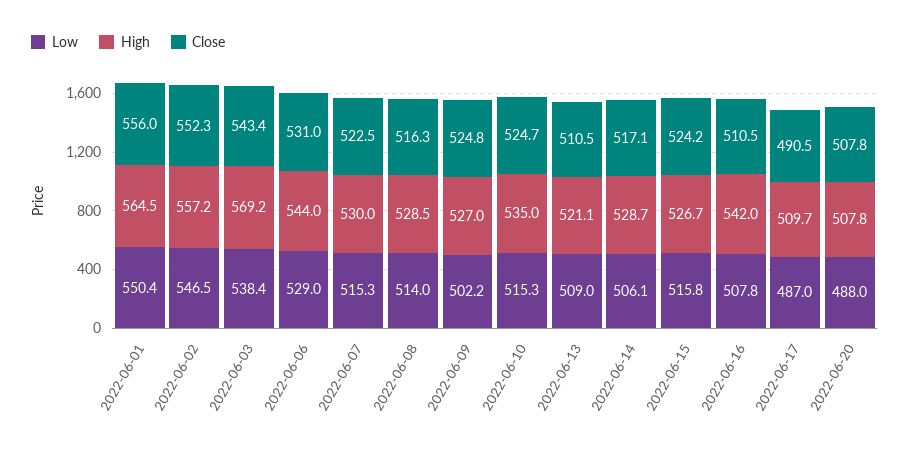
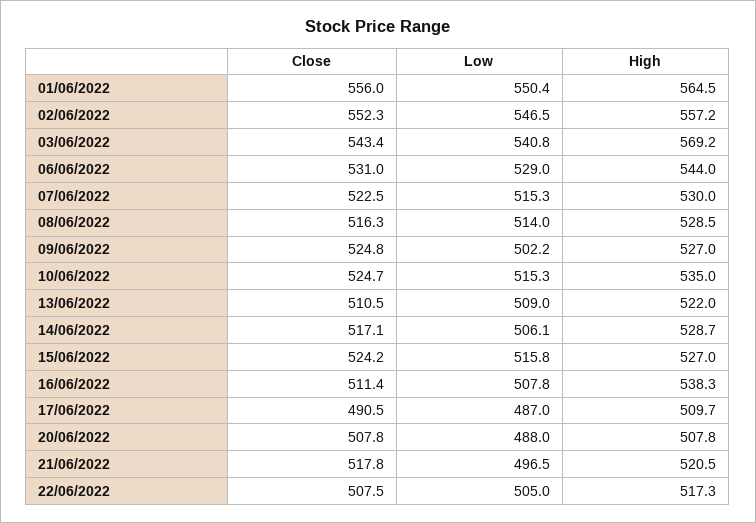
Low, 2022-06-03: 538.4 -> 540.8
High, 2022-06-13: 521.1 -> 522
High, 2022-06-15: 526.7 -> 527
High, 2022-06-16: 542 -> 538.3
Close, 2022-06-16: 510.5 -> 511.4
Close, 21/06/2022: none -> 517.8
Low, 21/06/2022: none -> 496.5
High, 21/06/2022: none -> 520.5
Close, 22/06/2022: none -> 507.5
Low, 22/06/2022: none -> 505
High, 22/06/2022: none -> 517.3

